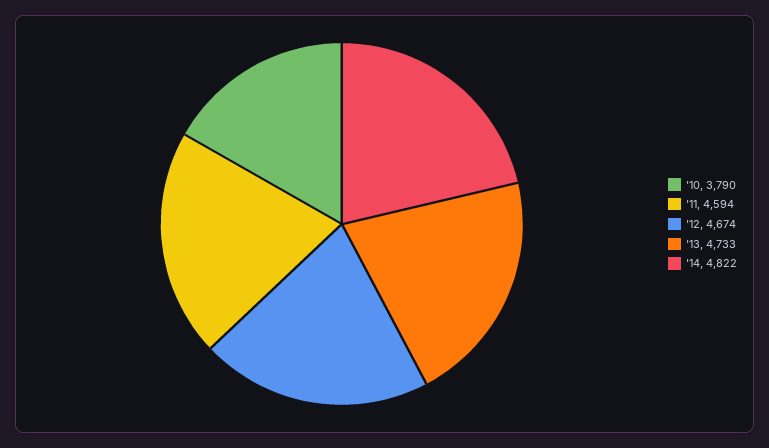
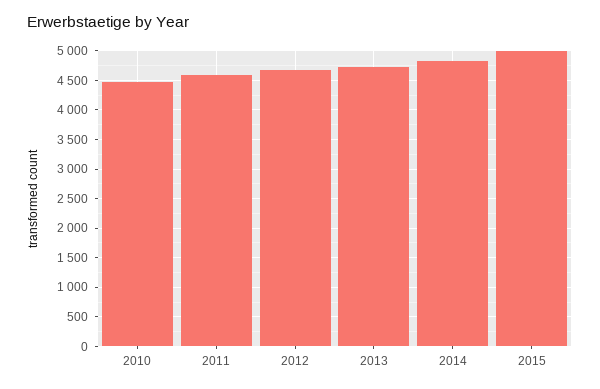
'10: 3790 -> 4500
2015: none -> 5000

